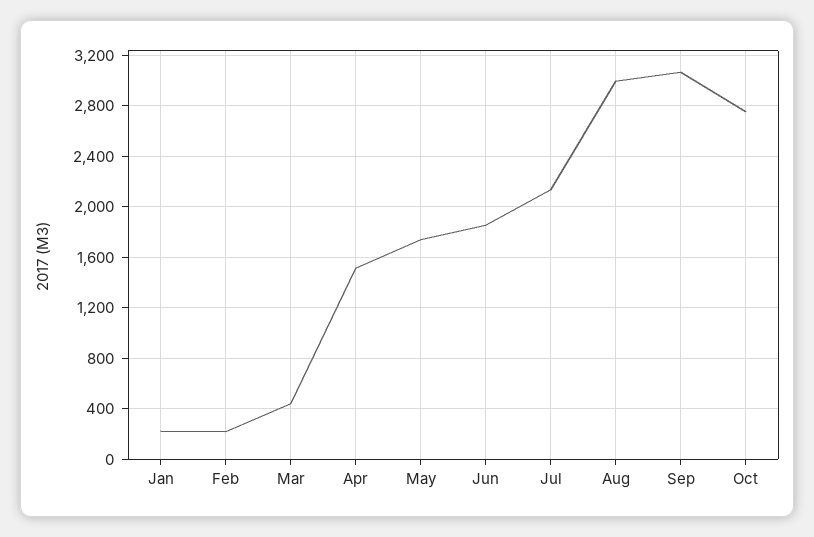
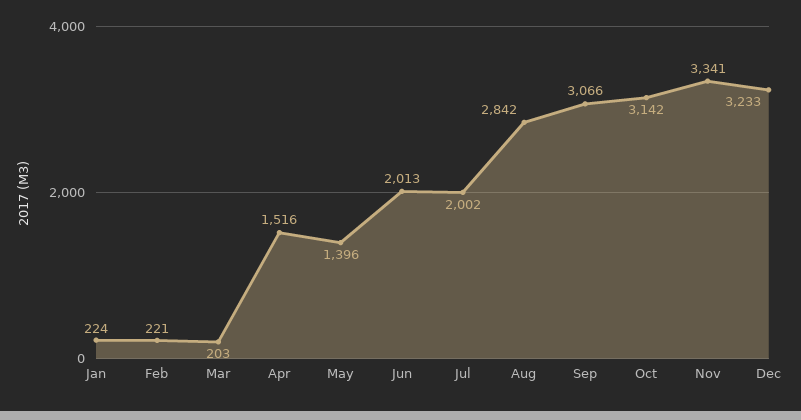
Mar: 450 -> 203
May: 1750 -> 1396
Jun: 1850 -> 2013
Jul: 2150 -> 2002
Aug: 3000 -> 2842
Oct: 2750 -> 3142
Nov: none -> 3341
Dec: none -> 3233

